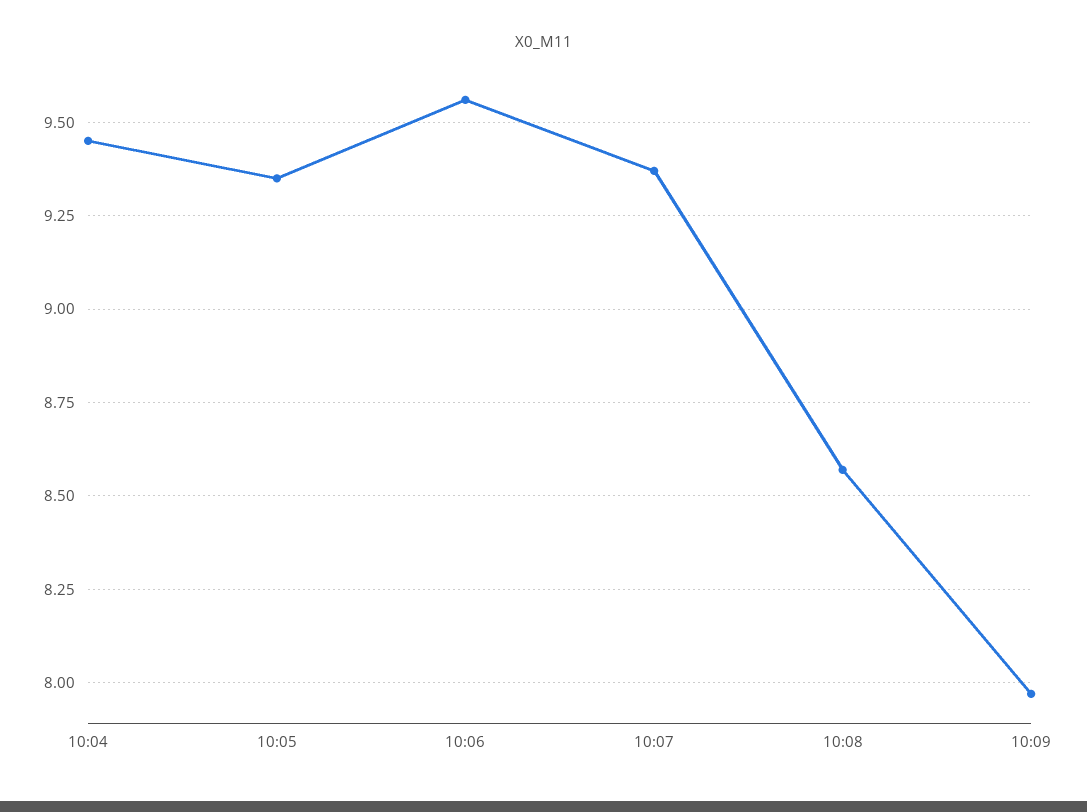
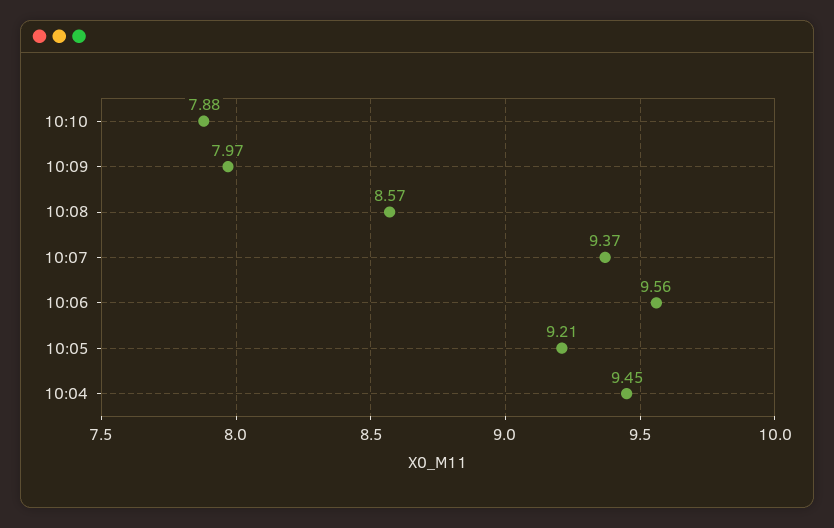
10:05: 9.35 -> 9.21
10:10: none -> 7.88

